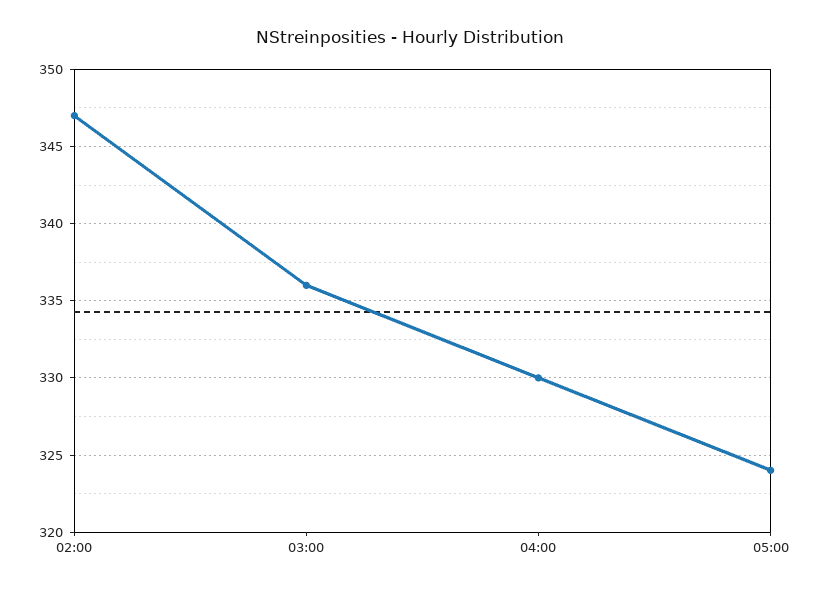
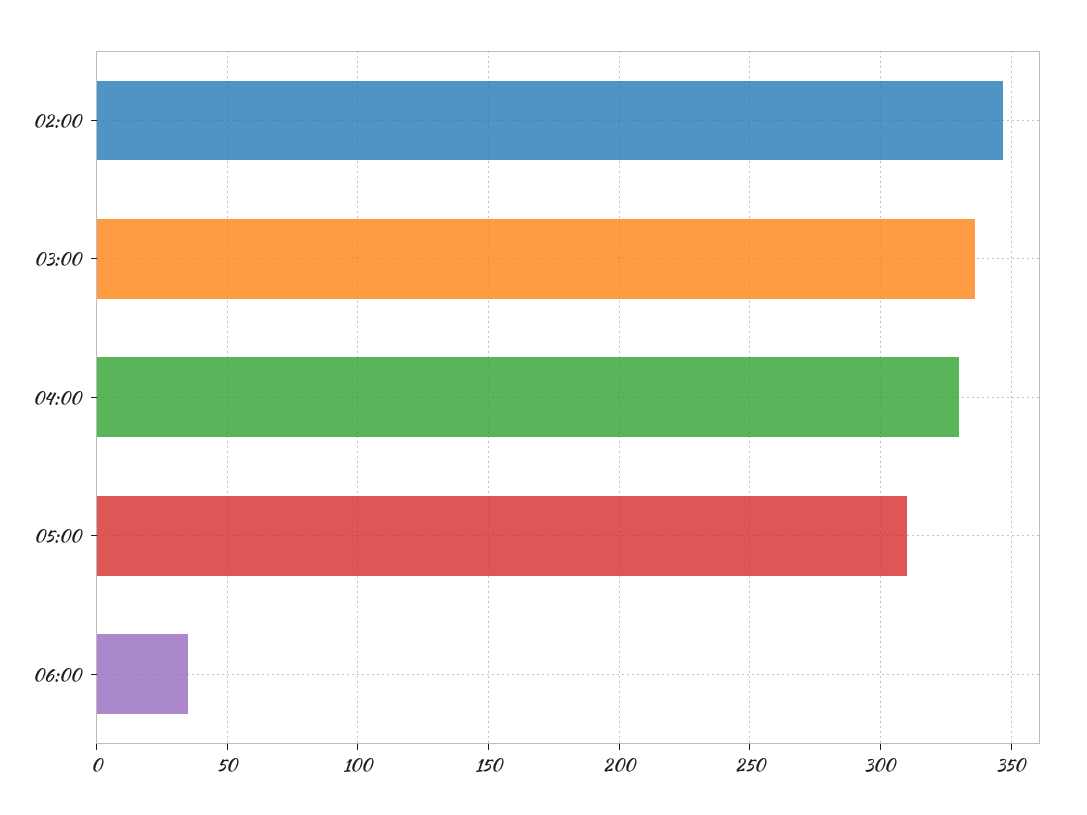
05:00: 324 -> 310
06:00: none -> 35

